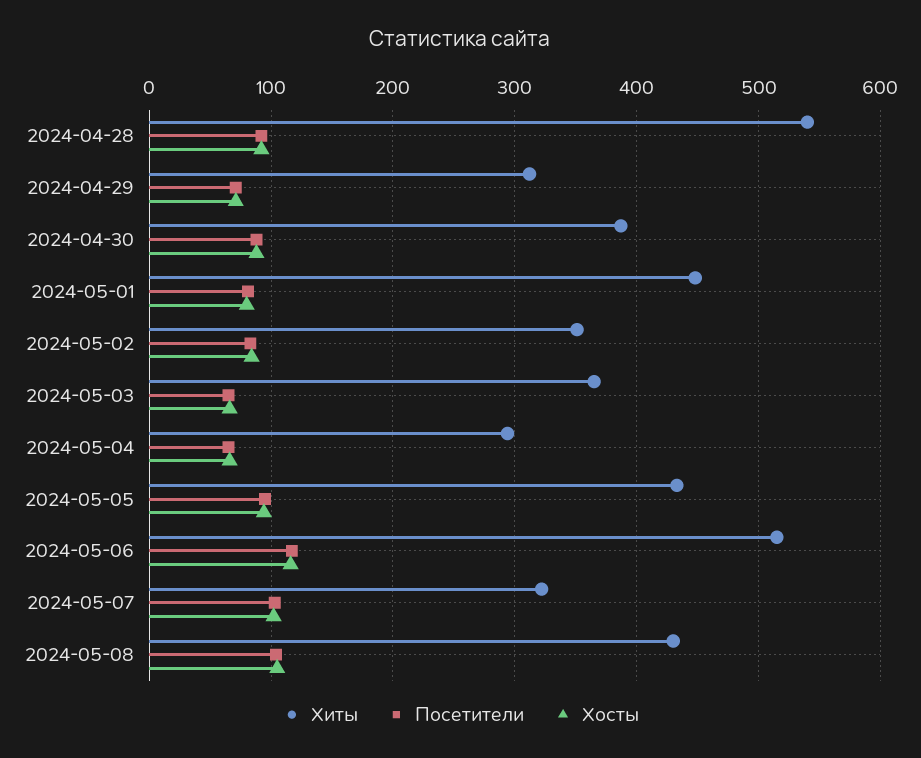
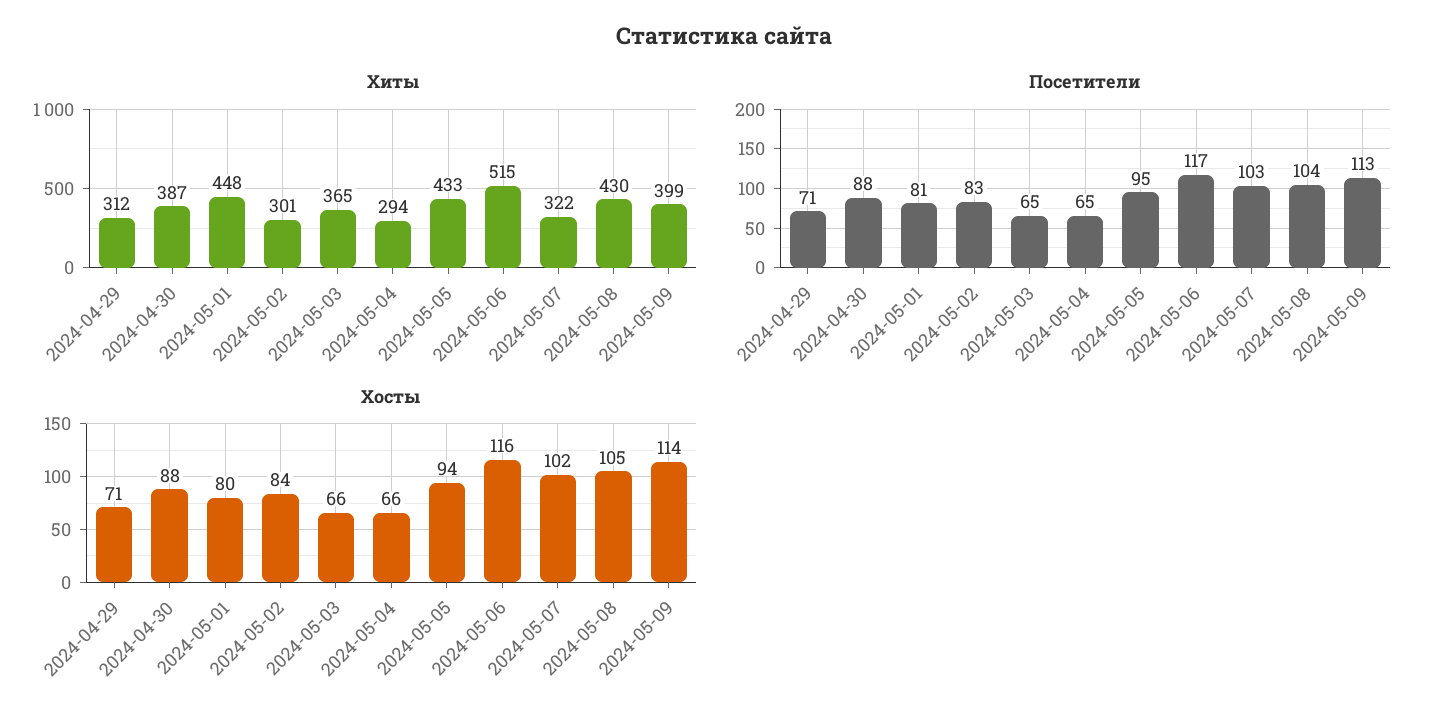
Хиты, 2024-04-28: 540 -> none
Посетители, 2024-04-28: 90 -> none
Хосты, 2024-04-28: 90 -> none
Хиты, 2024-05-02: 350 -> 301
Хиты, 2024-05-09: none -> 399
Посетители, 2024-05-09: none -> 113
Хосты, 2024-05-09: none -> 114

